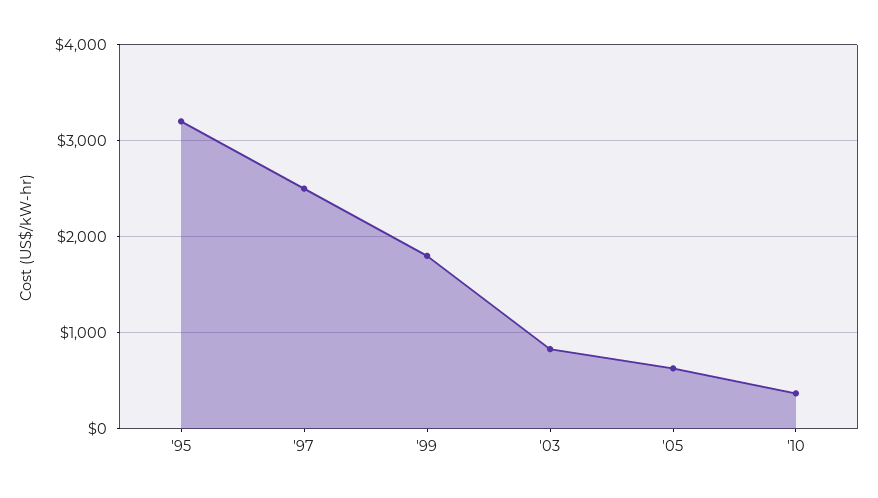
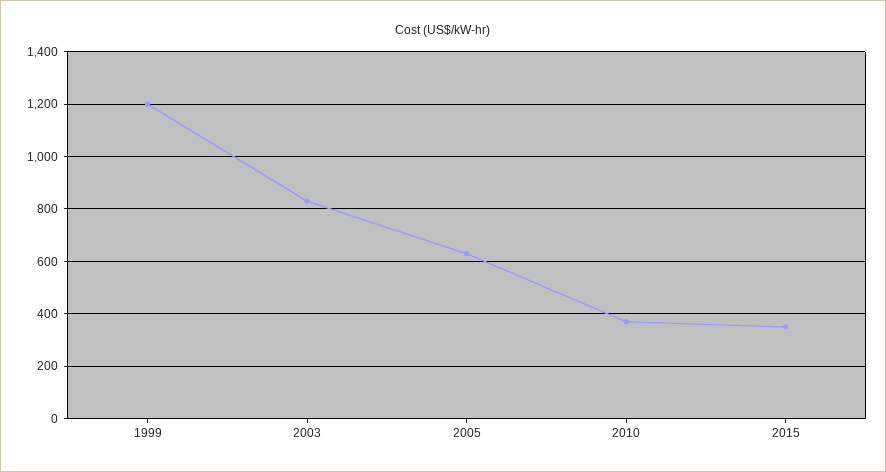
'95: 3200 -> none
'97: 2500 -> none
'99: 1800 -> 1200
2015: none -> 350

